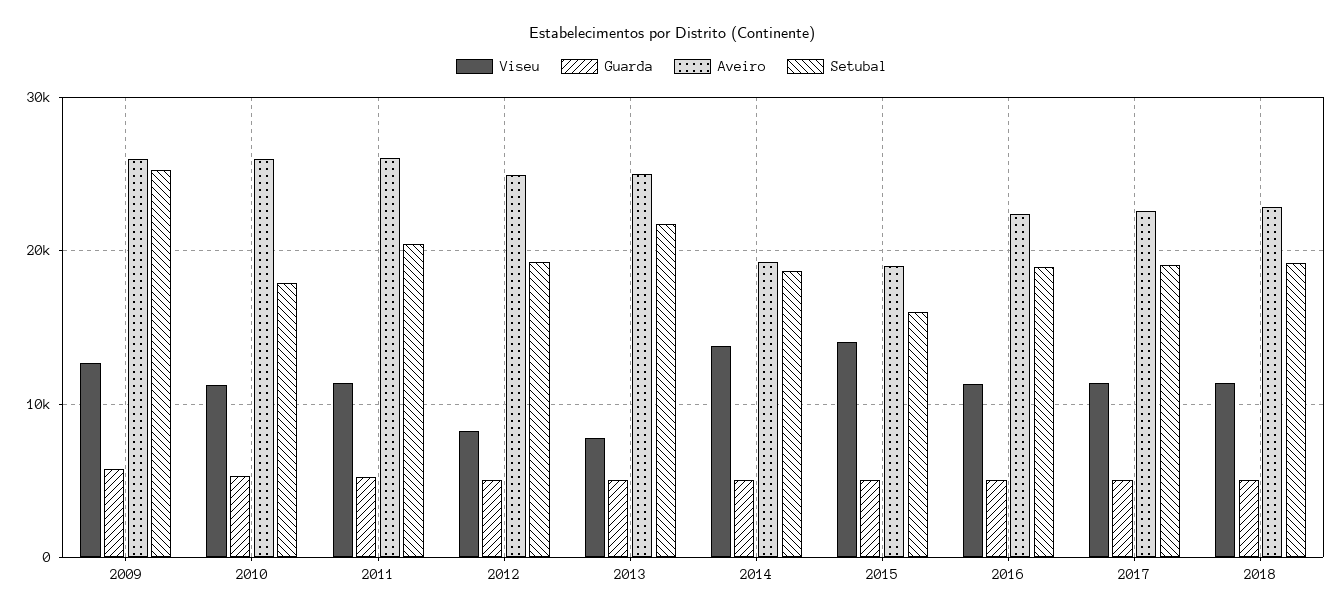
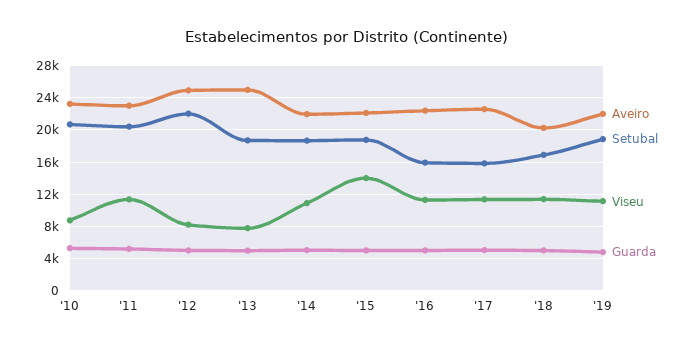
Viseu, 2009: 13000 -> none
Guarda, 2009: 6000 -> none
Aveiro, 2009: 26000 -> none
Setubal, 2009: 25000 -> none
Viseu, 2010: 11000 -> 9000
Aveiro, 2010: 26000 -> 23000
Setubal, 2010: 18000 -> 21000
Aveiro, 2011: 26000 -> 23000
Setubal, 2012: 19000 -> 22000
Setubal, 2013: 22000 -> 19000
Viseu, 2014: 14000 -> 11000
Aveiro, 2014: 19000 -> 22000
Aveiro, 2015: 19000 -> 22000
Setubal, 2015: 16000 -> 19000
Setubal, 2016: 19000 -> 16000
Setubal, 2017: 19000 -> 16000
Aveiro, 2018: 23000 -> 20000
Setubal, 2018: 19000 -> 17000
Aveiro, '19: none -> 22000
Setubal, '19: none -> 19000
Viseu, '19: none -> 11000
Guarda, '19: none -> 5000

